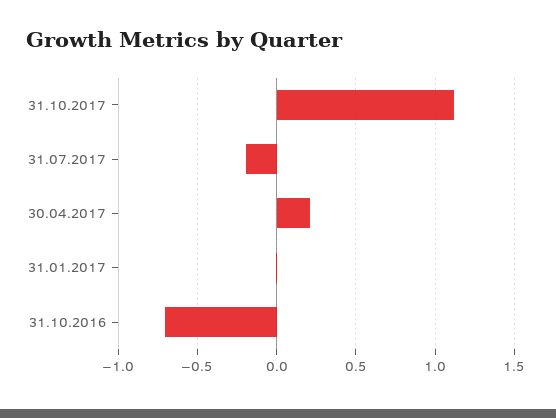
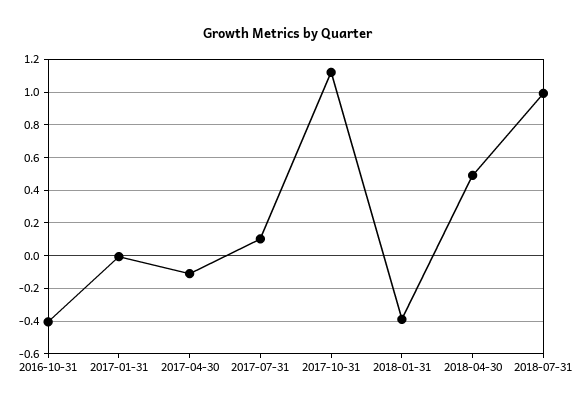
31.07.2017: -0.2 -> 0.1
30.04.2017: 0.2 -> -0.1
31.10.2016: -0.7 -> -0.4
2018-01-31: none -> -0.4
2018-04-30: none -> 0.5
2018-07-31: none -> 1

